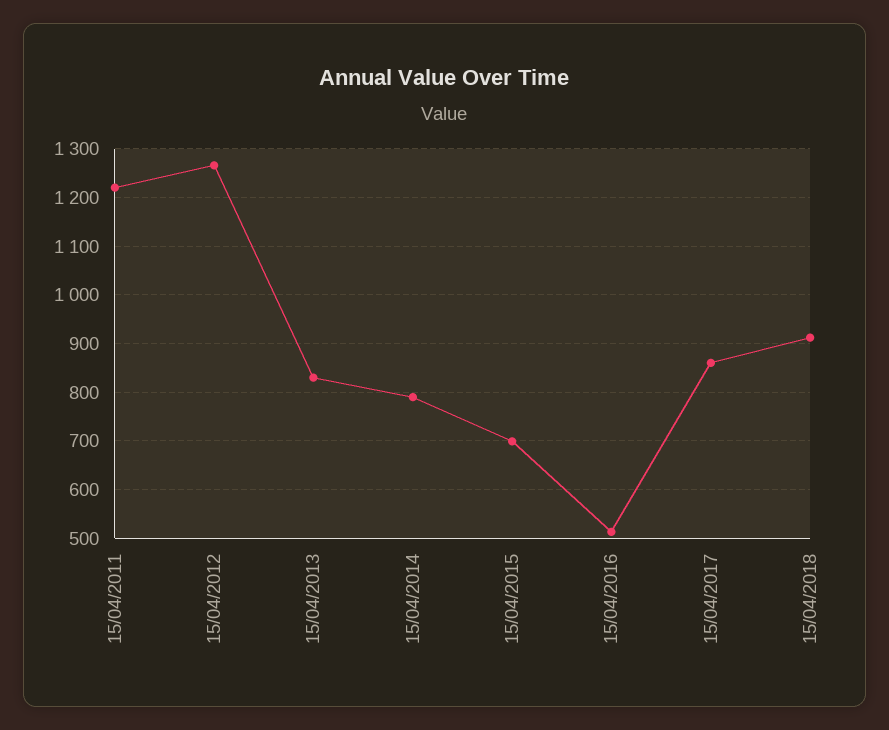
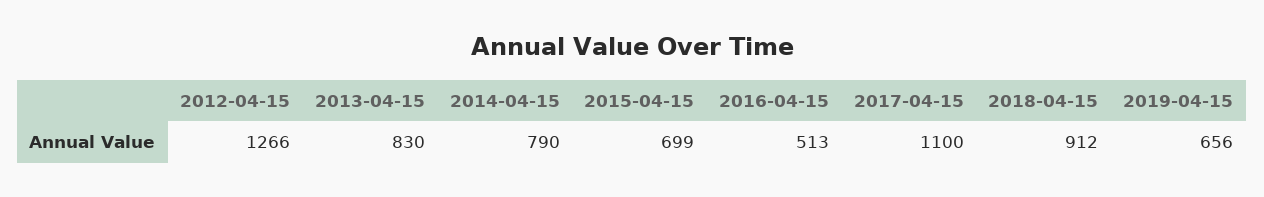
15/04/2011: 1220 -> none
15/04/2017: 860 -> 1100
2019-04-15: none -> 656

